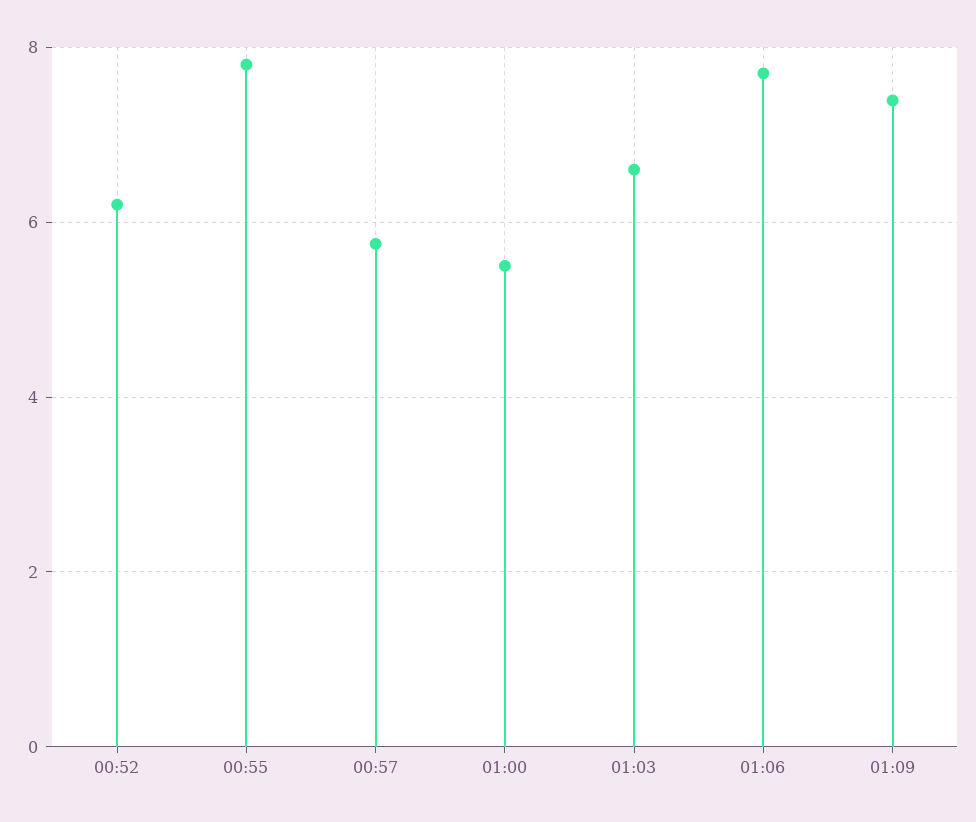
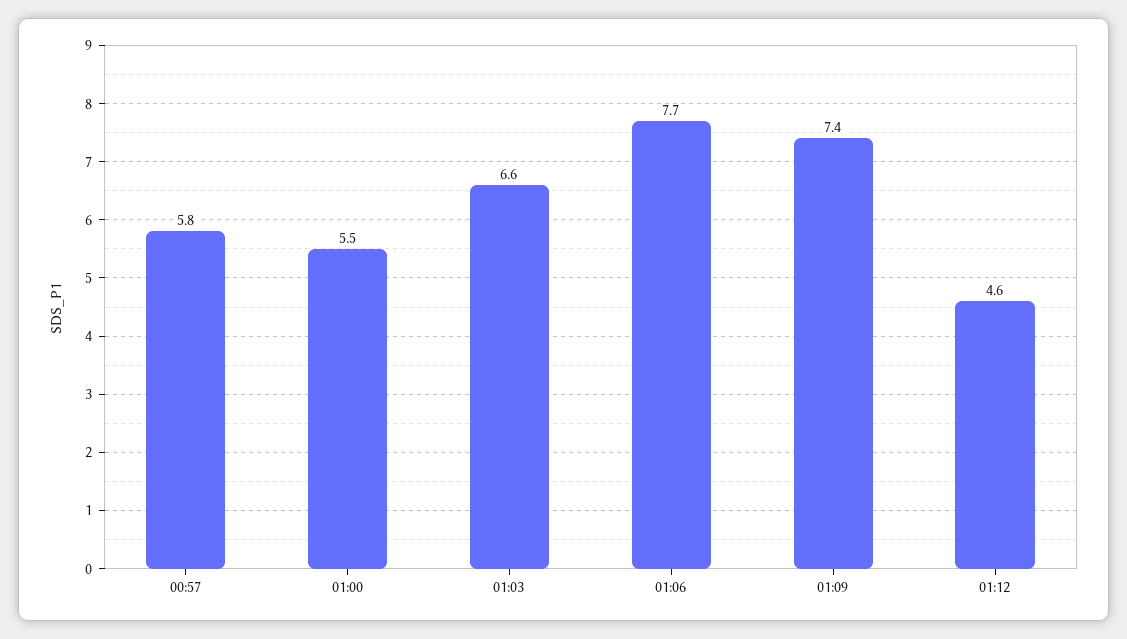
00:52: 6.2 -> none
00:55: 7.8 -> none
01:12: none -> 4.6

